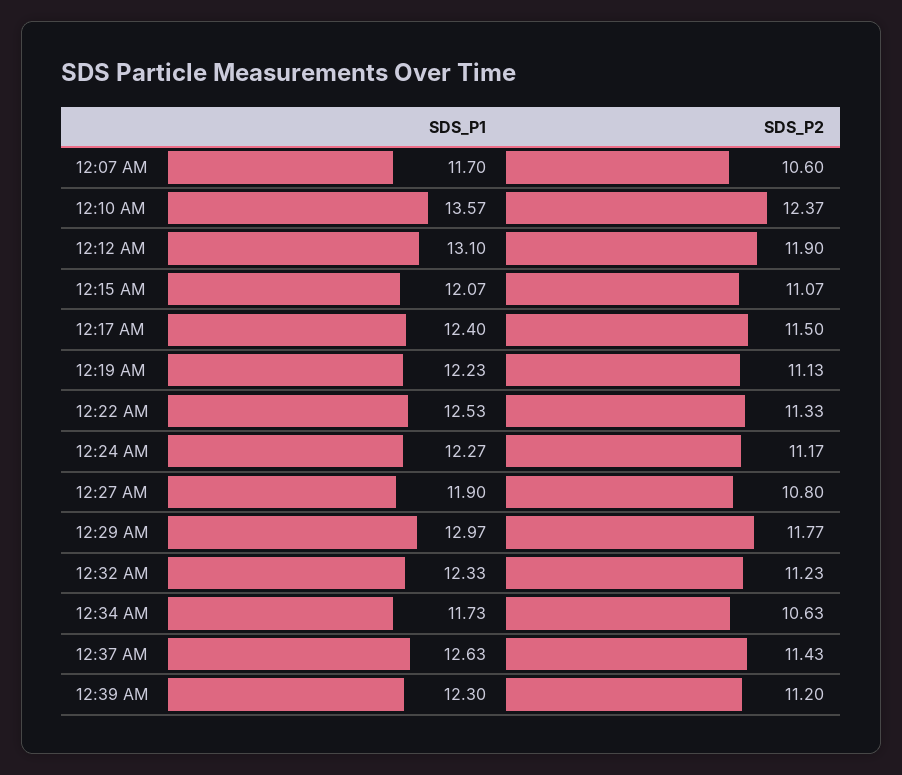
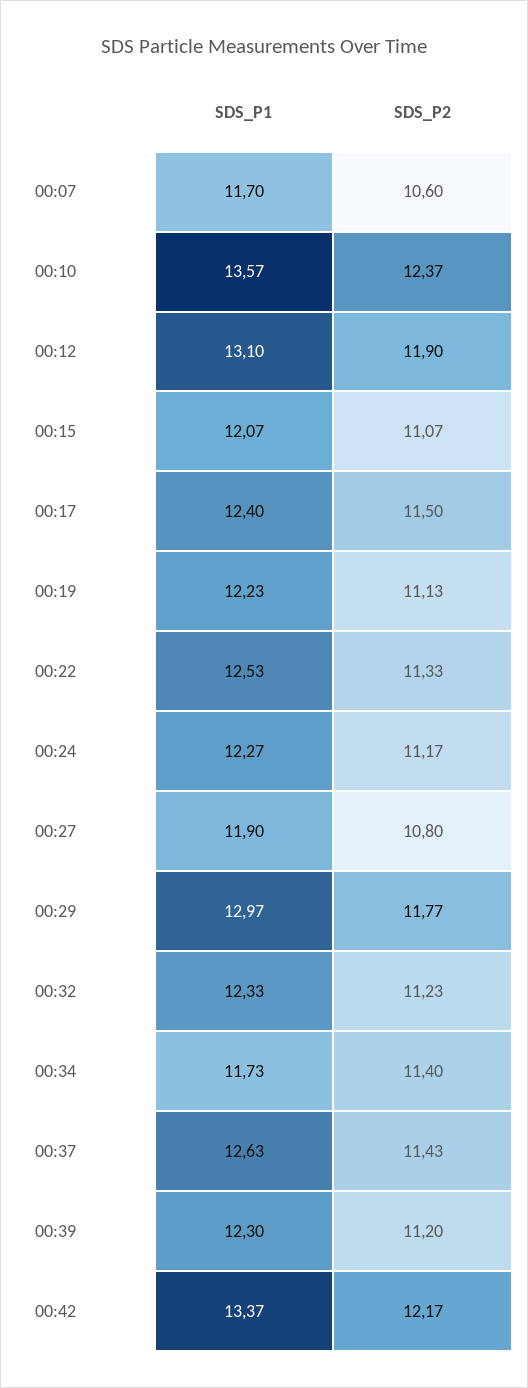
SDS_P2, 12:34 AM: 10.63 -> 11.4
SDS_P1, 00:42: none -> 13.37
SDS_P2, 00:42: none -> 12.17

